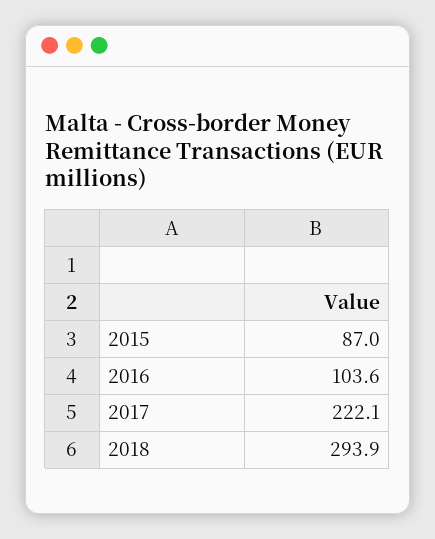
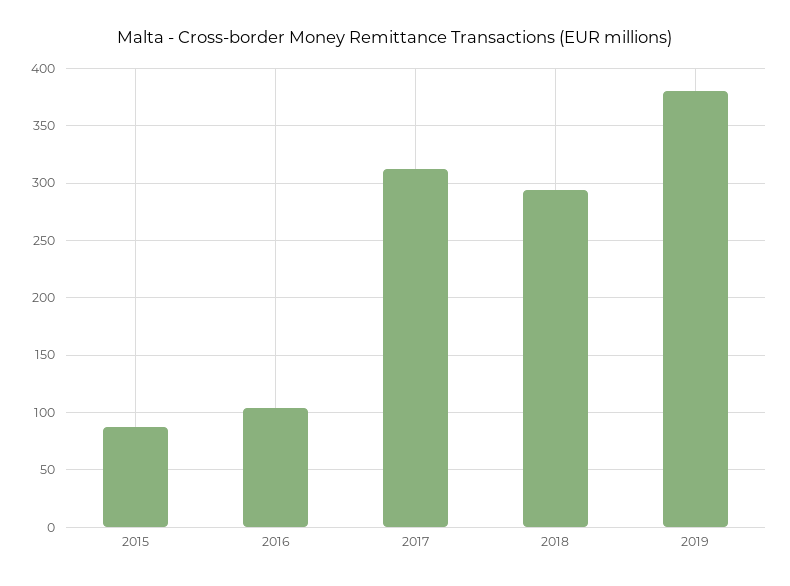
2017: 222.1 -> 310
2019: none -> 380

